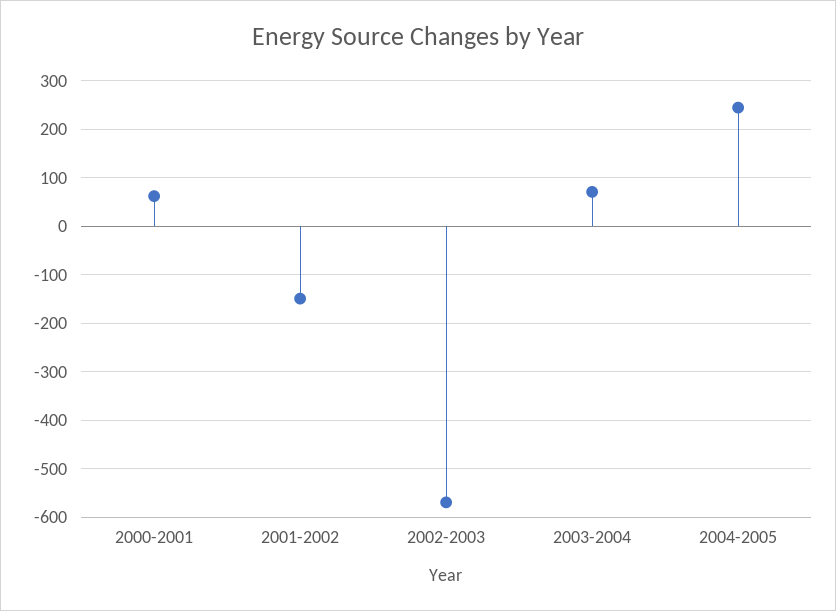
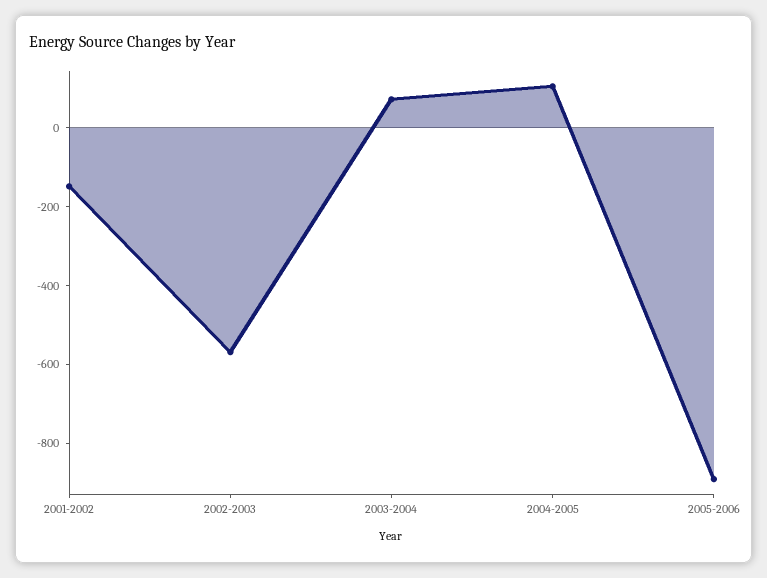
2000-2001: 60 -> none
2004-2005: 240 -> 100
2005-2006: none -> -900

